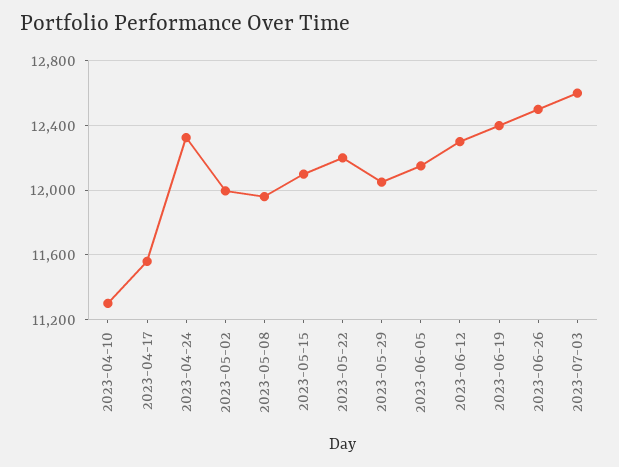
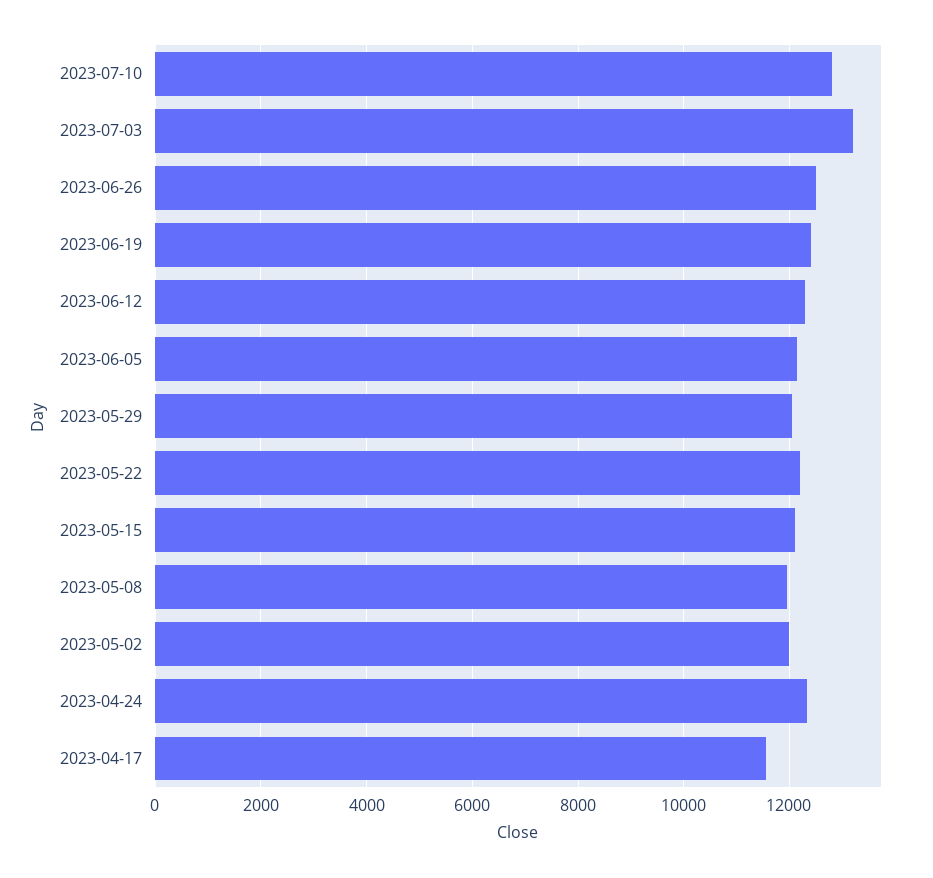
2023-04-10: 11300 -> none
2023-07-03: 12600 -> 13200
2023-07-10: none -> 12800

